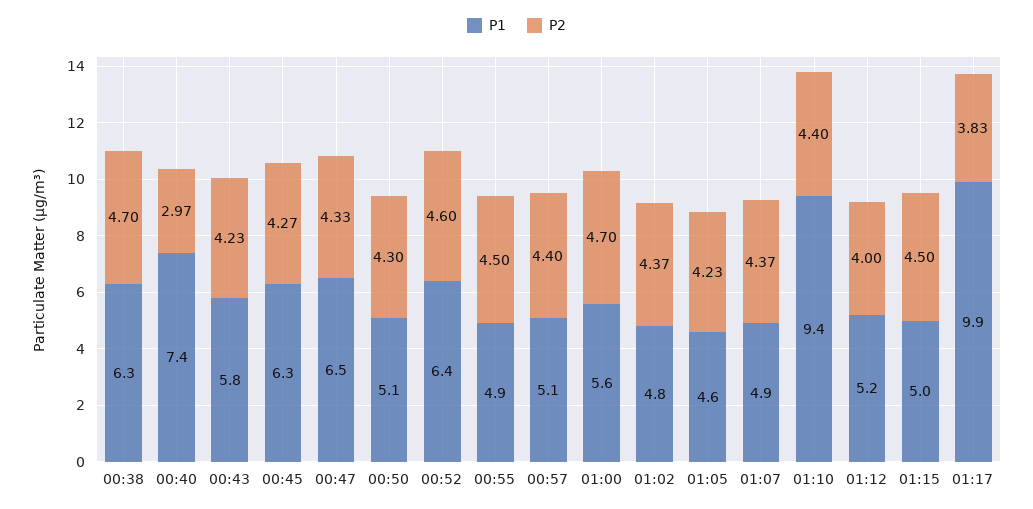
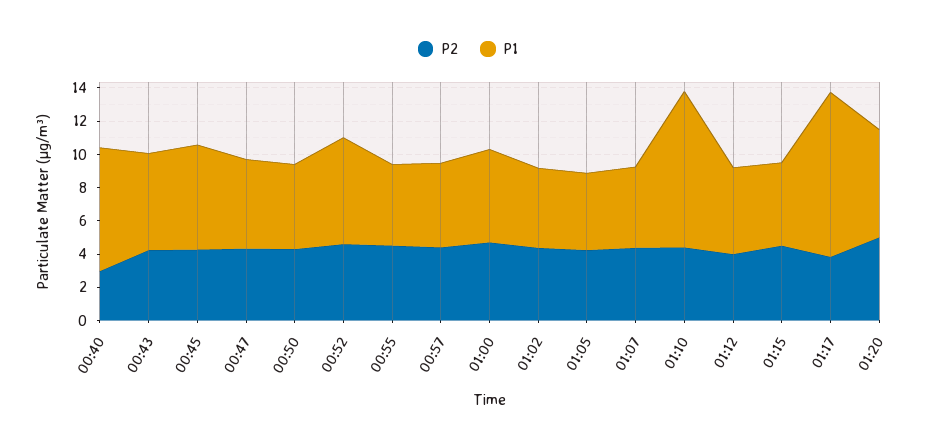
P1, 00:38: 6.3 -> none
P2, 00:38: 4.7 -> none
P1, 00:47: 6.5 -> 5.5
P2, 01:20: none -> 5
P1, 01:20: none -> 6.5

